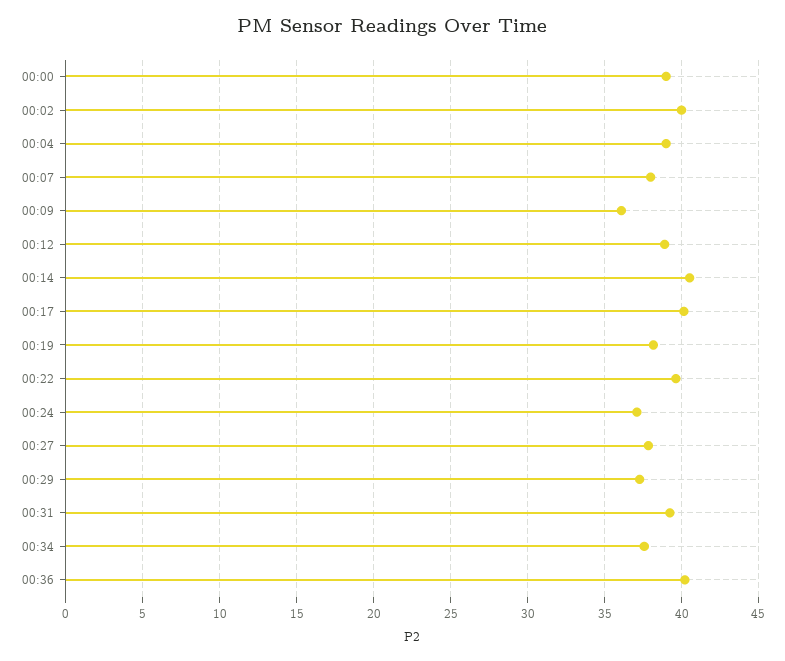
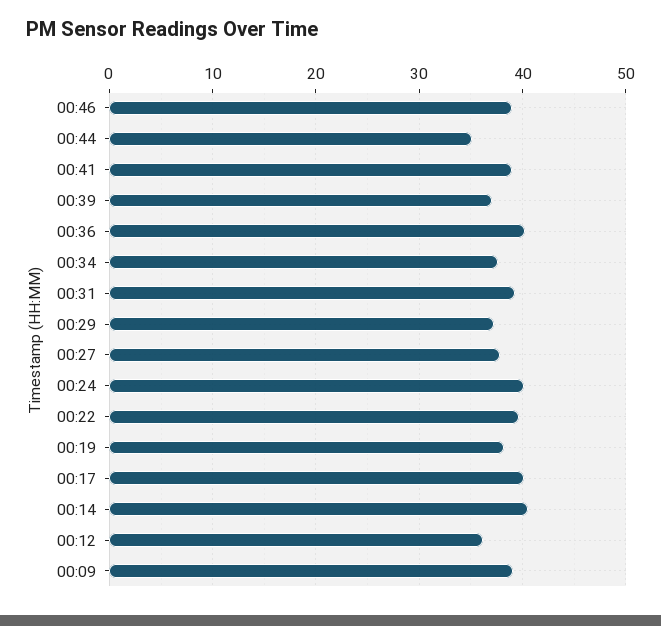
00:00: 39 -> none
00:02: 40 -> none
00:04: 39 -> none
00:07: 38 -> none
00:09: 36 -> 39
00:12: 39 -> 36
00:24: 37 -> 40
00:46: none -> 39
00:44: none -> 35
00:41: none -> 39
00:39: none -> 37

